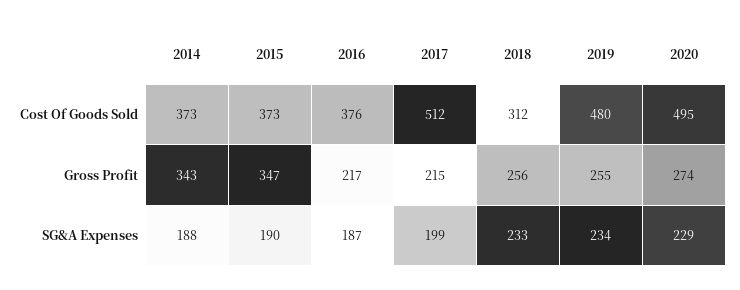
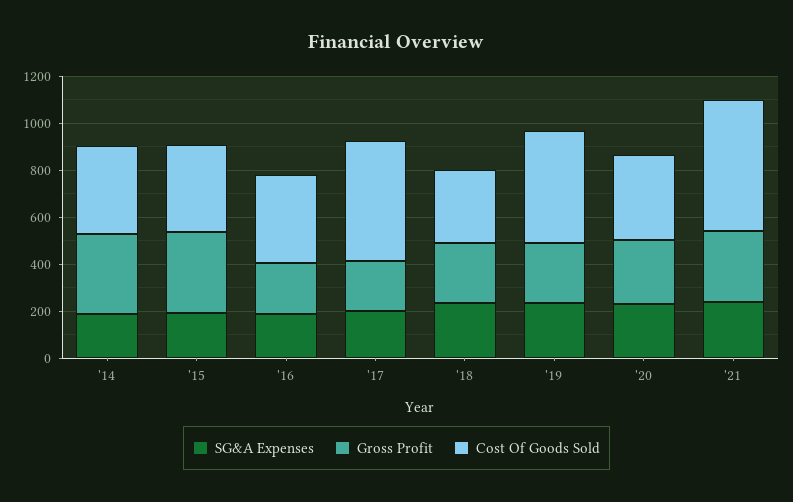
Cost Of Goods Sold, 2020: 495 -> 350
SG&A Expenses, '21: none -> 250
Gross Profit, '21: none -> 300
Cost Of Goods Sold, '21: none -> 550

